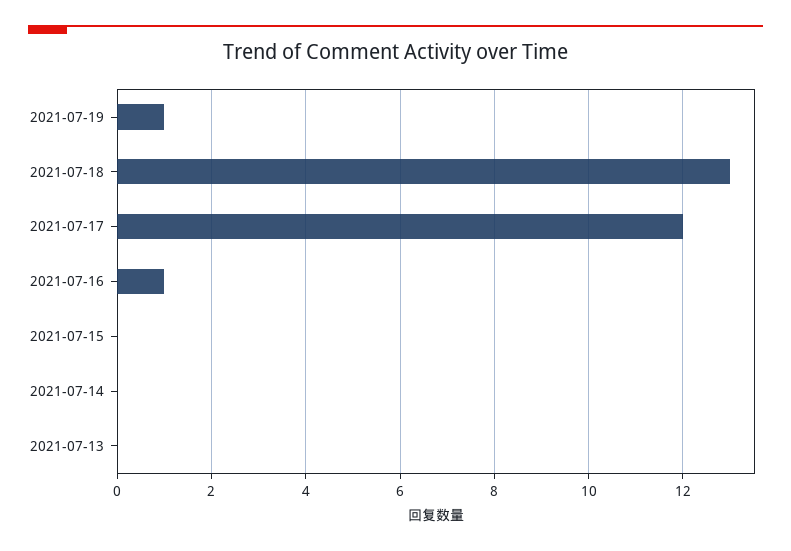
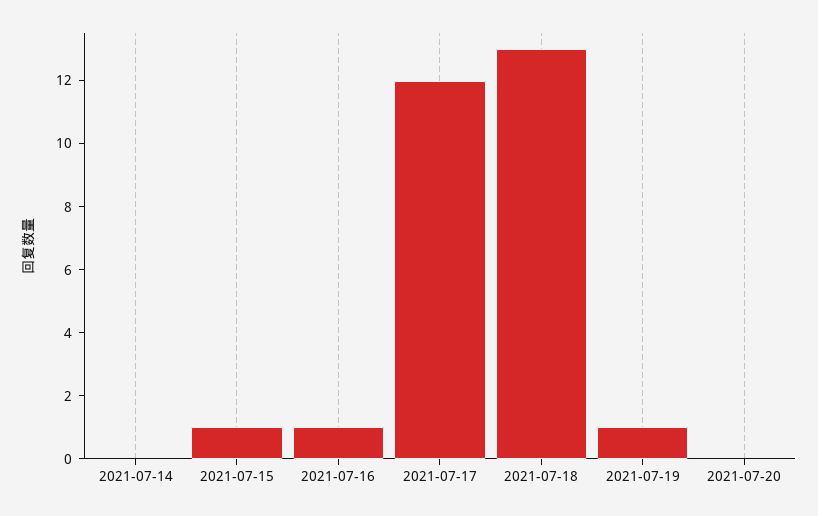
2021-07-15: 0 -> 1
2021-07-13: 0 -> none
2021-07-20: none -> 0

